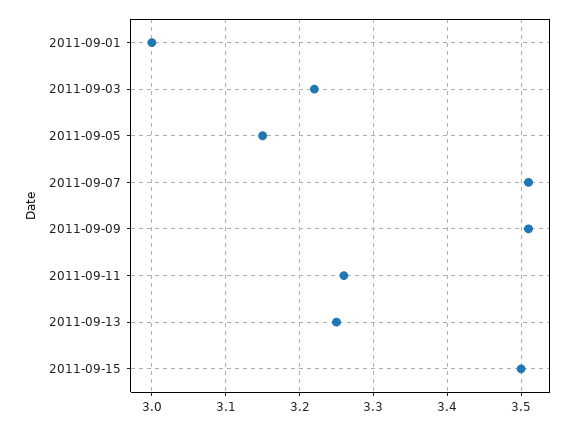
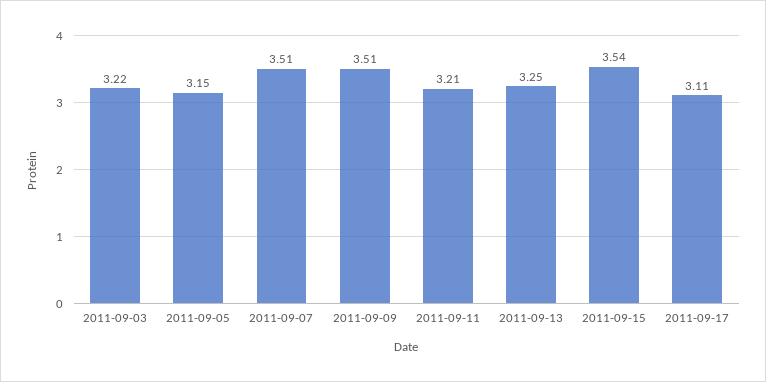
2011-09-01: 3 -> none
2011-09-11: 3.26 -> 3.21
2011-09-15: 3.5 -> 3.54
2011-09-17: none -> 3.11

